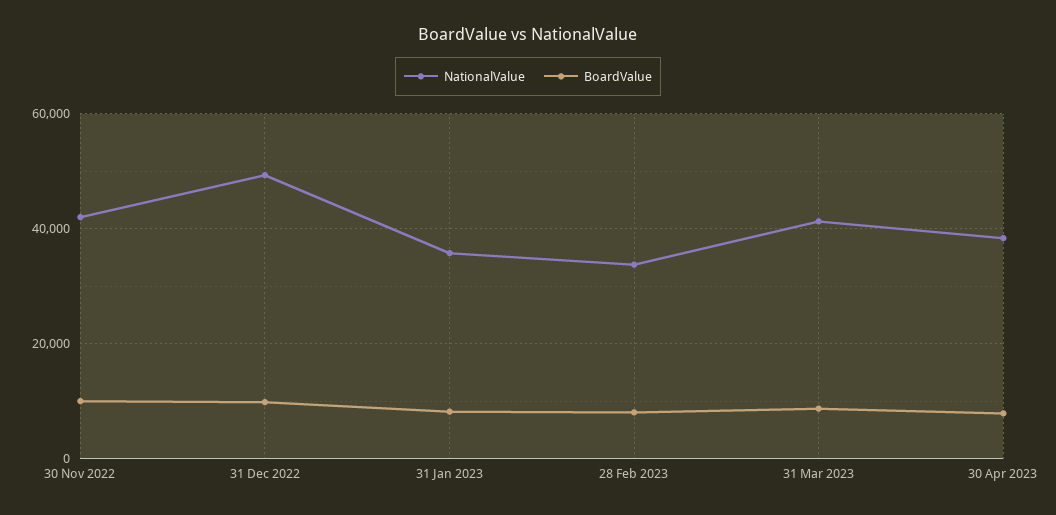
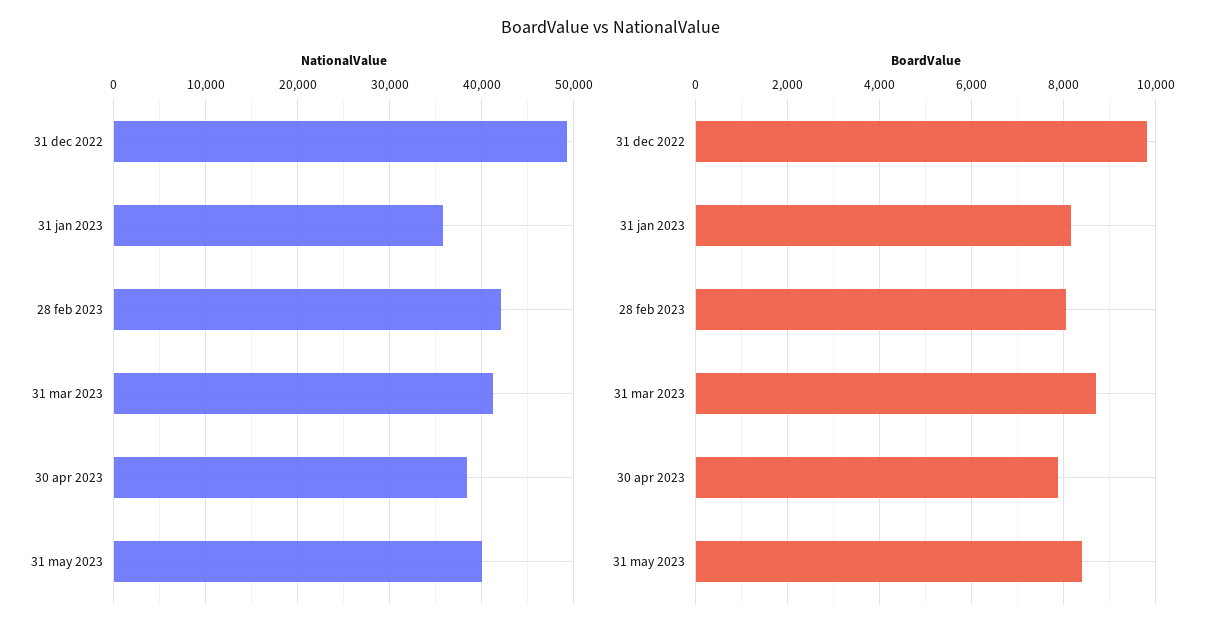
NationalValue, 30 Nov 2022: 42000 -> none
BoardValue, 30 Nov 2022: 10000 -> none
NationalValue, 28 Feb 2023: 34000 -> 42000
NationalValue, 31 may 2023: none -> 40000
BoardValue, 31 may 2023: none -> 8400

